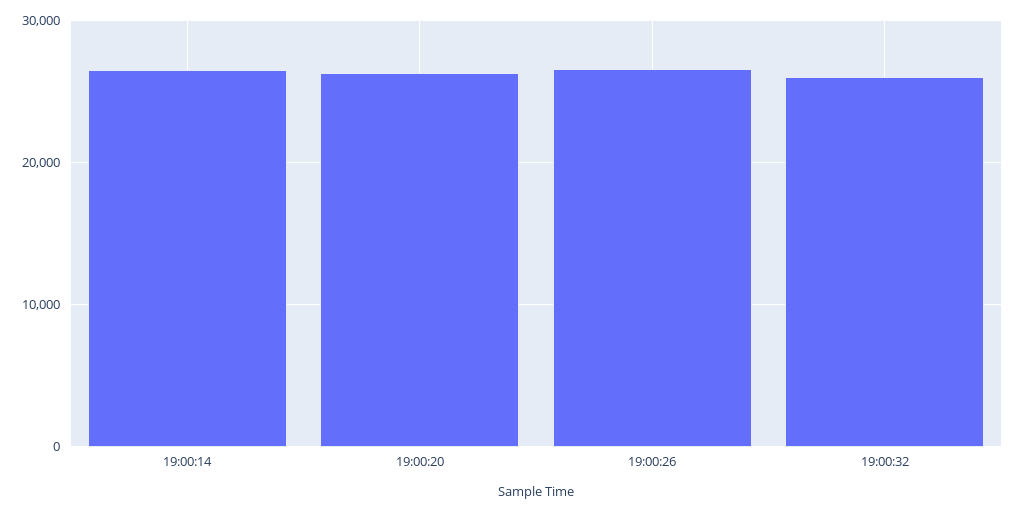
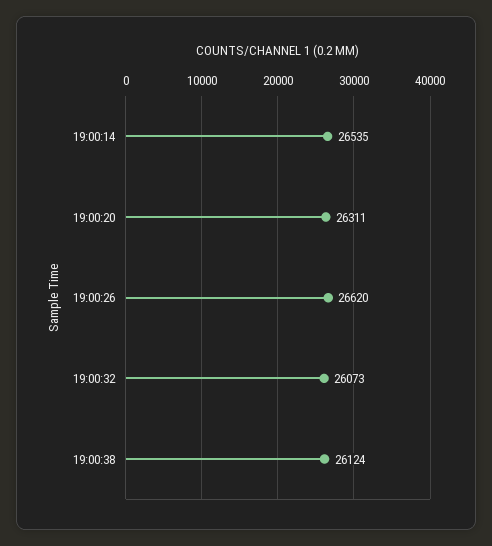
19:00:38: none -> 26124

